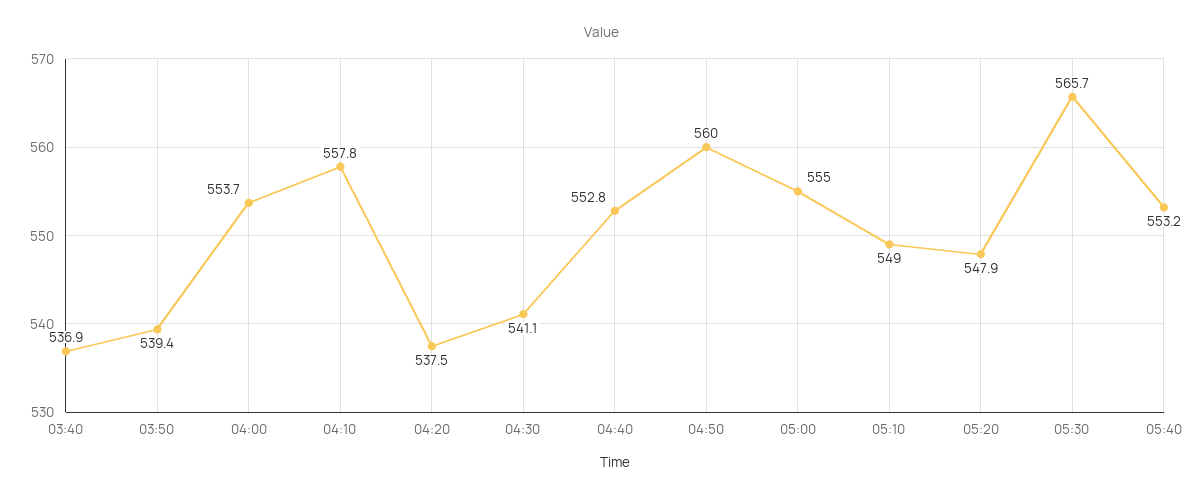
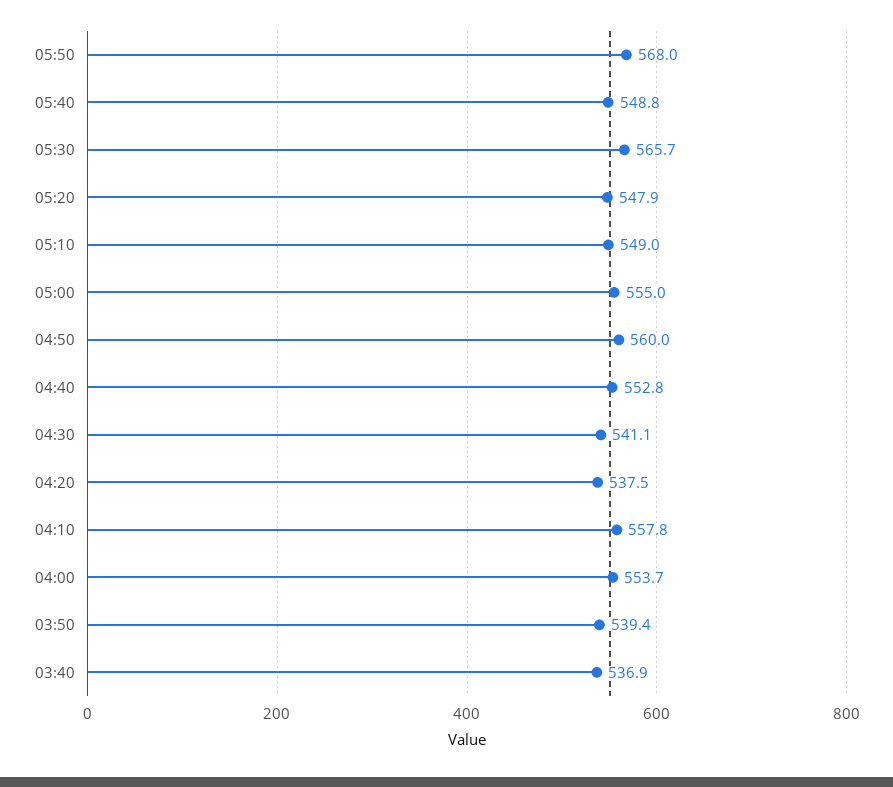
05:40: 553.2 -> 548.8
05:50: none -> 568

